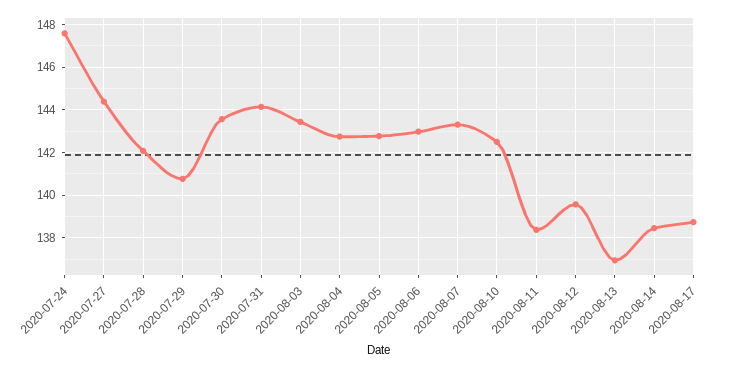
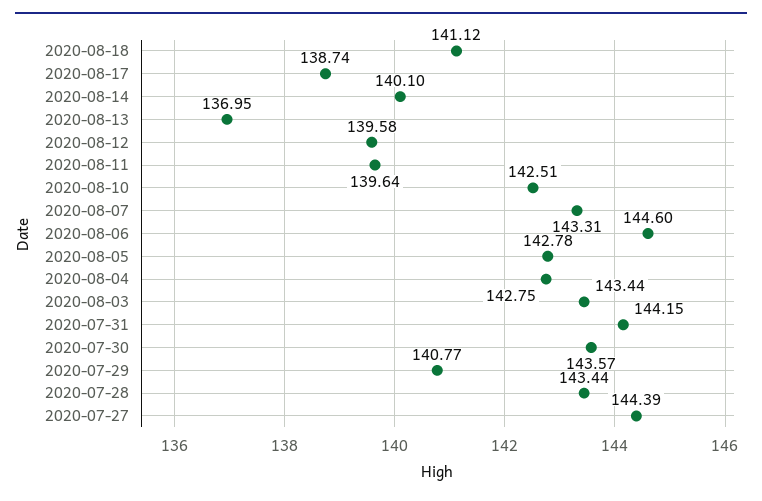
2020-07-24: 147.5 -> none
2020-07-28: 142 -> 143.44
2020-08-06: 143 -> 144.6
2020-08-11: 138.5 -> 139.64
2020-08-14: 138.5 -> 140.1
2020-08-18: none -> 141.12

